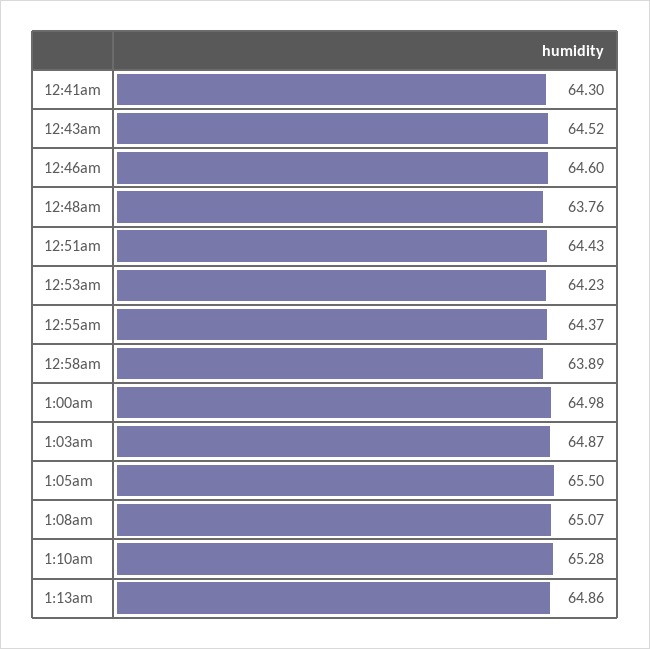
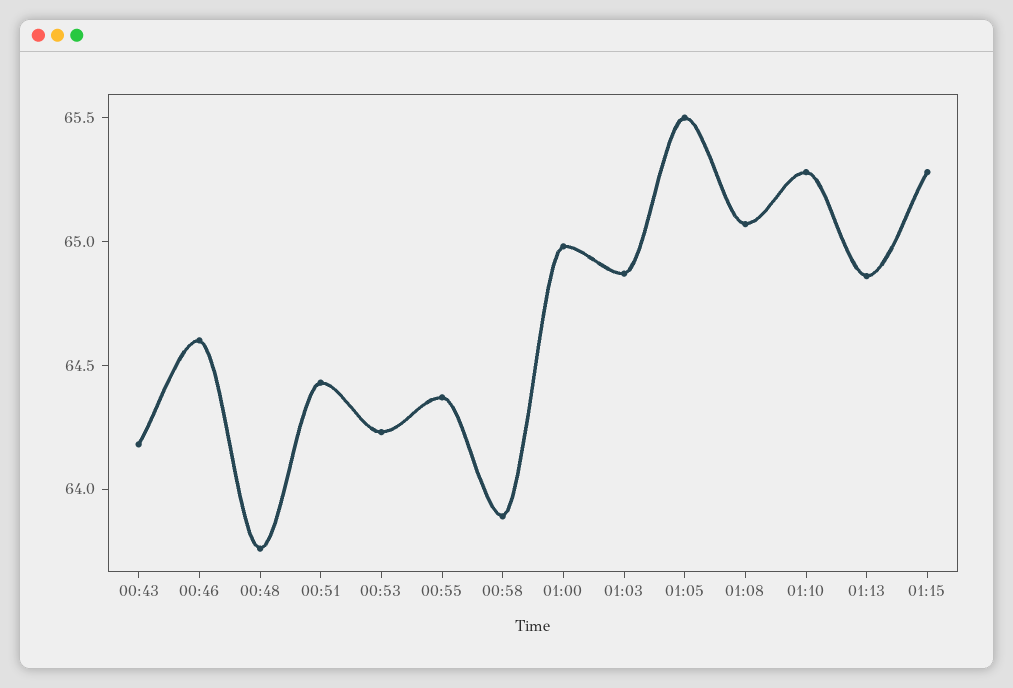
12:41am: 64.3 -> none
12:43am: 64.52 -> 64.2
01:15: none -> 65.3

